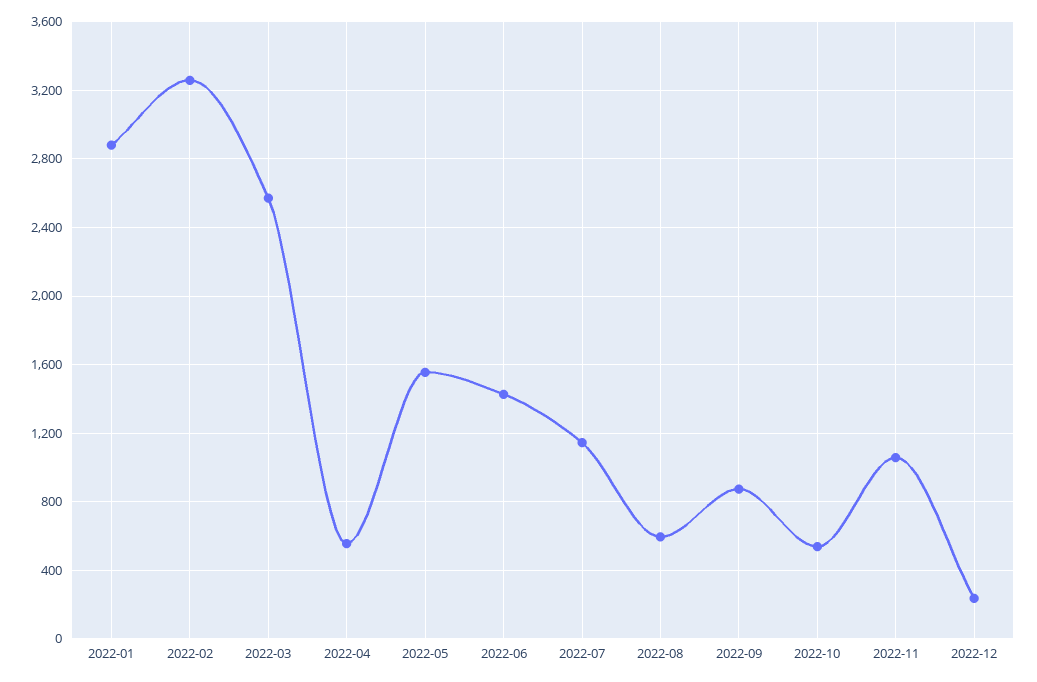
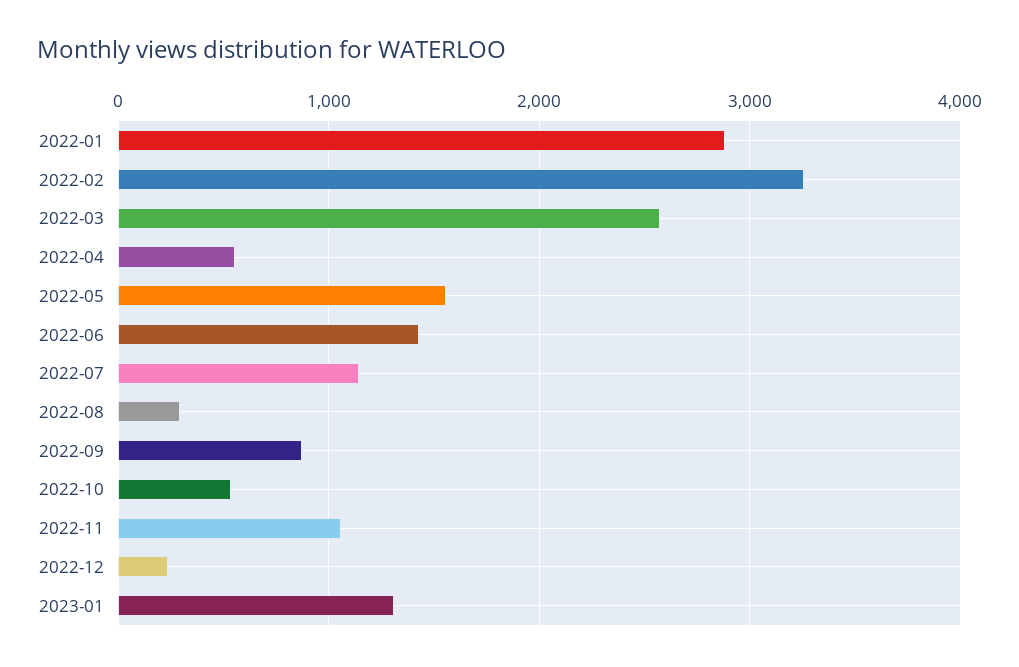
2022-08: 600 -> 300
2023-01: none -> 1300

